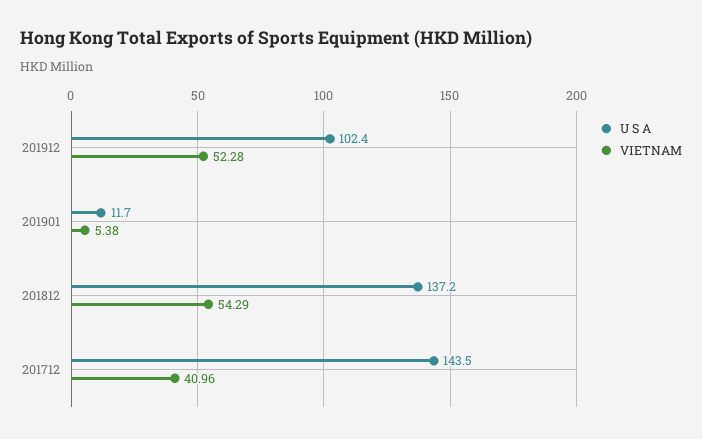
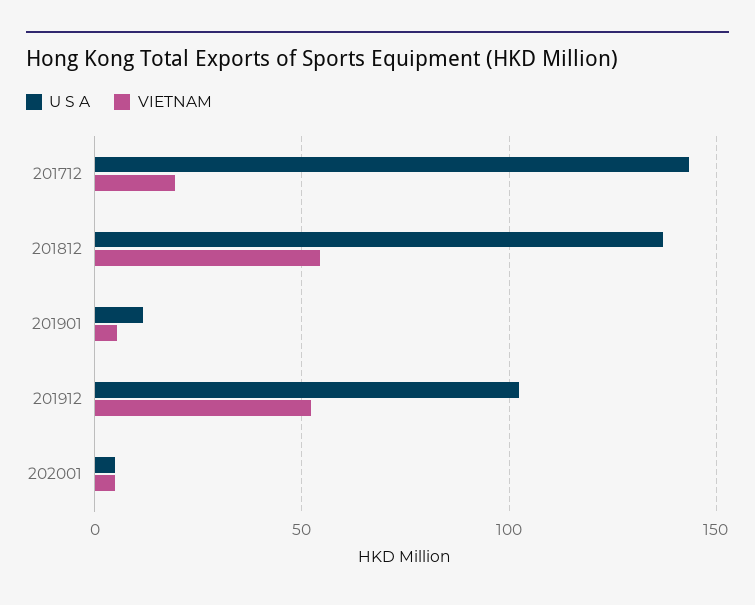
VIETNAM, 201712: 40.96 -> 20
U S A, 202001: none -> 5
VIETNAM, 202001: none -> 5

